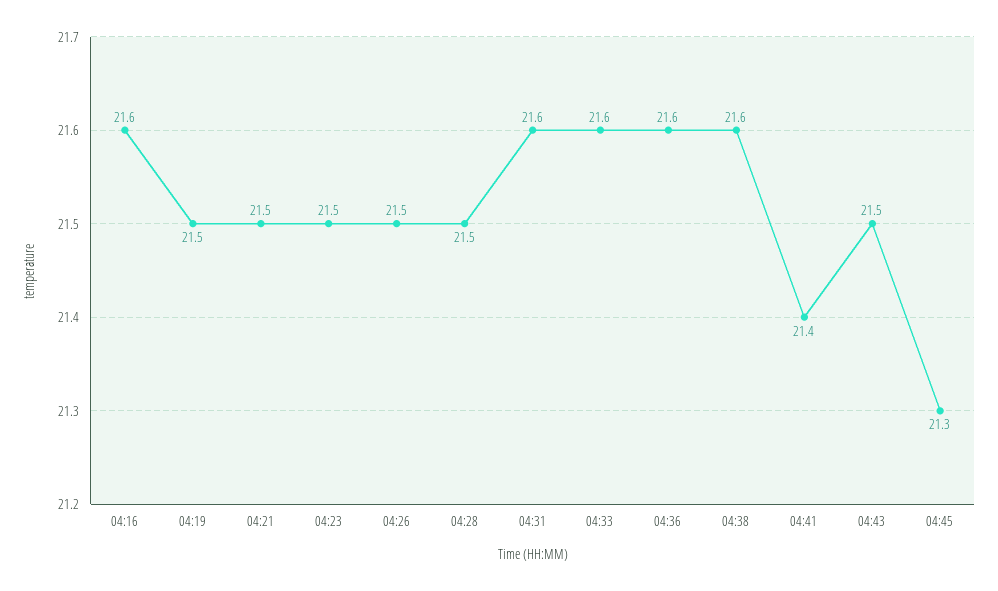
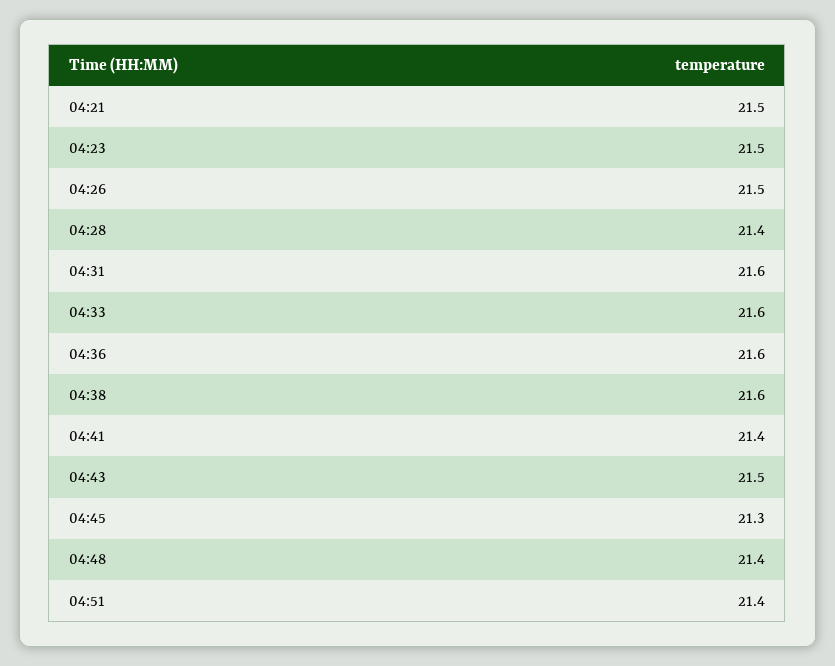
04:16: 21.6 -> none
04:19: 21.5 -> none
04:28: 21.5 -> 21.4
04:48: none -> 21.4
04:51: none -> 21.4

